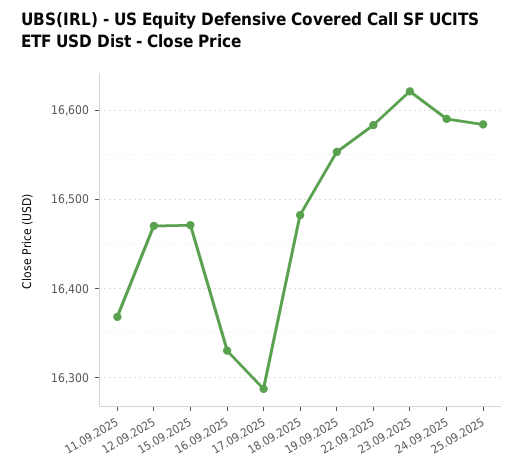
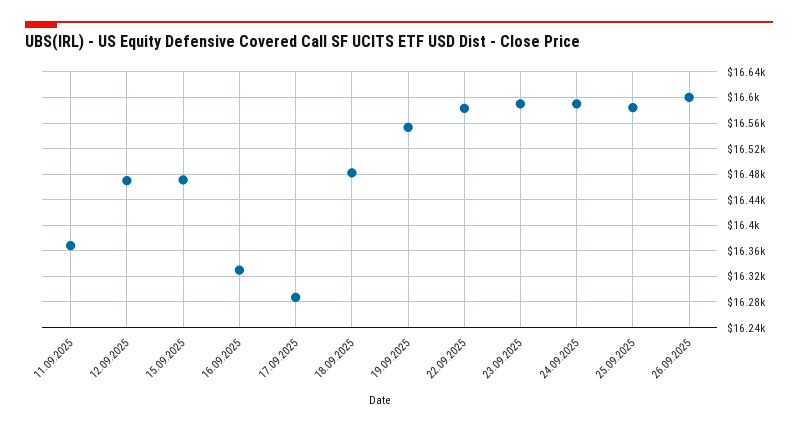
23.09.2025: 16620 -> 16590
26.09.2025: none -> 16600

